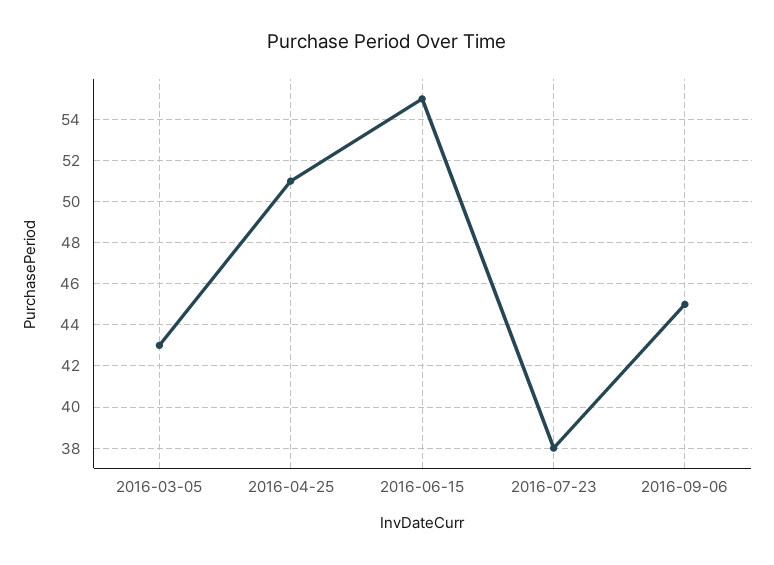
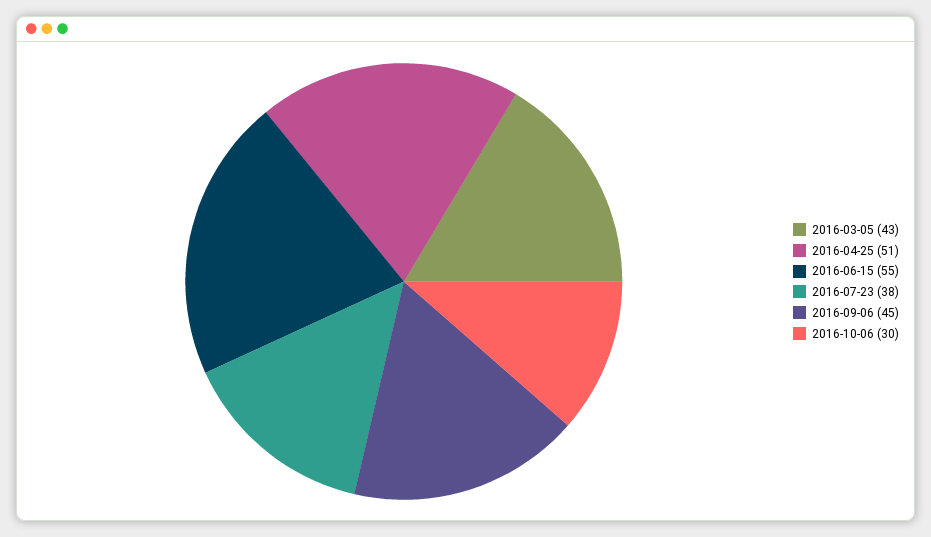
2016-10-06: none -> 30

